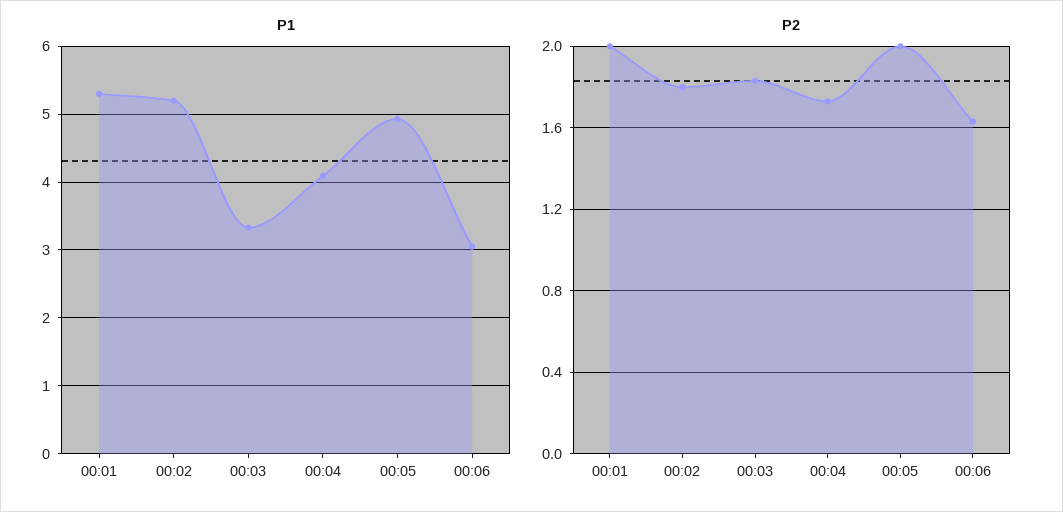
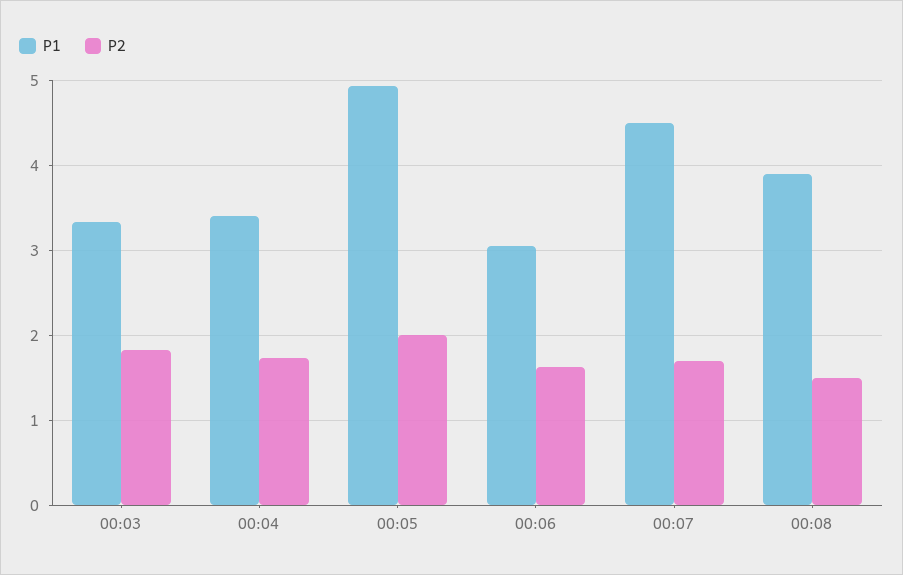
P1, 00:01: 5.3 -> none
P1, 00:02: 5.2 -> none
P1, 00:04: 4.1 -> 3.4
P2, 00:01: 2 -> none
P2, 00:02: 1.8 -> none
P1, 00:07: none -> 4.5
P2, 00:07: none -> 1.7
P1, 00:08: none -> 3.9
P2, 00:08: none -> 1.5

